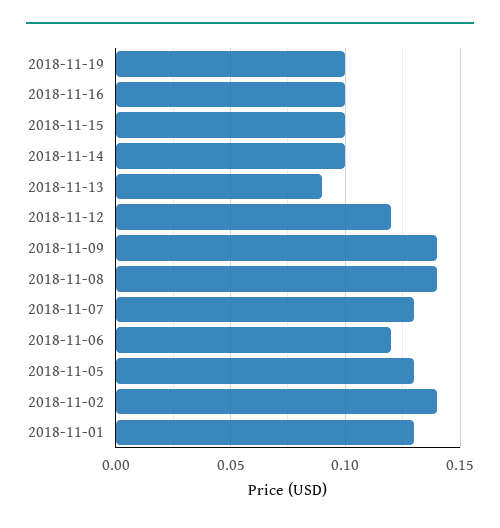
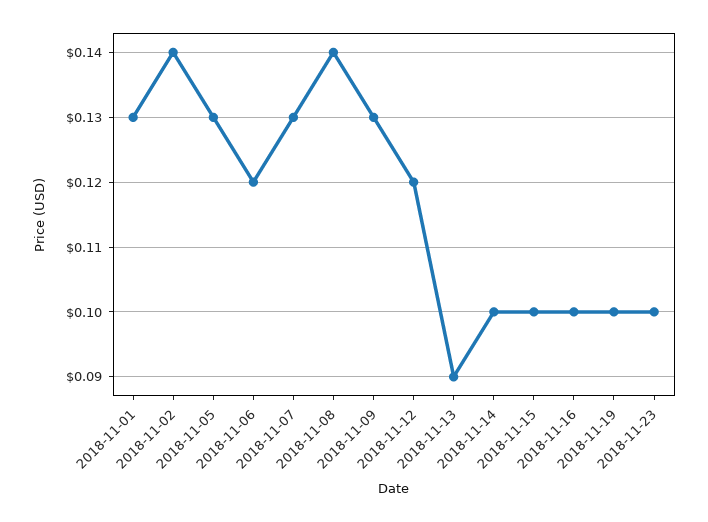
2018-11-09: 0.14 -> 0.13
2018-11-23: none -> 0.1

